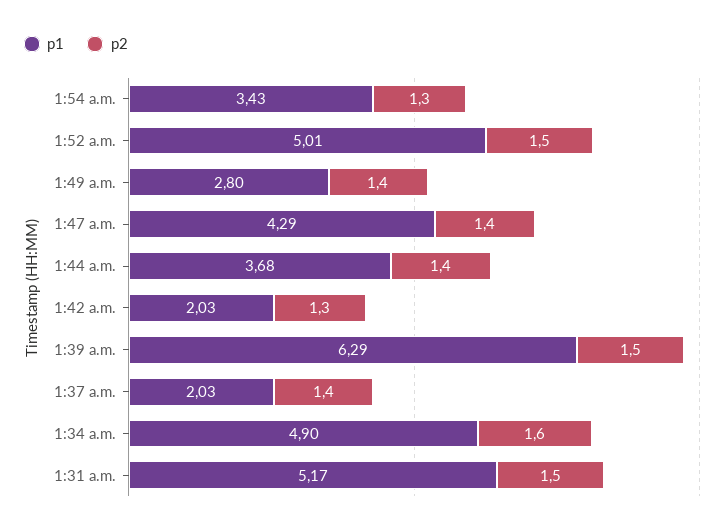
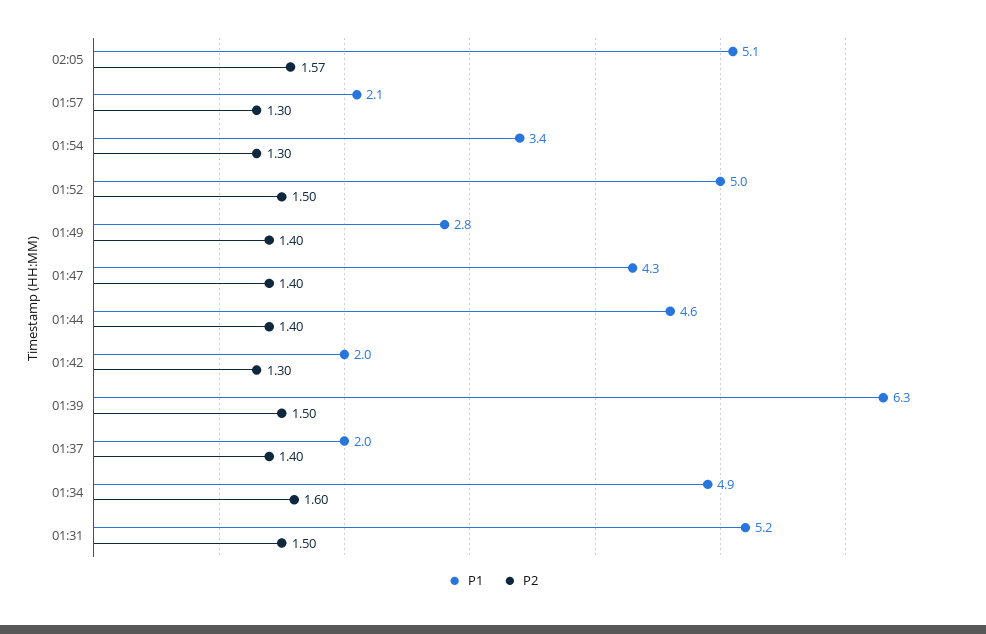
p1, 1:44 a.m.: 3.68 -> 4.6
p1, 02:05: none -> 5.1
p2, 02:05: none -> 1.57
p1, 01:57: none -> 2.1
p2, 01:57: none -> 1.3

